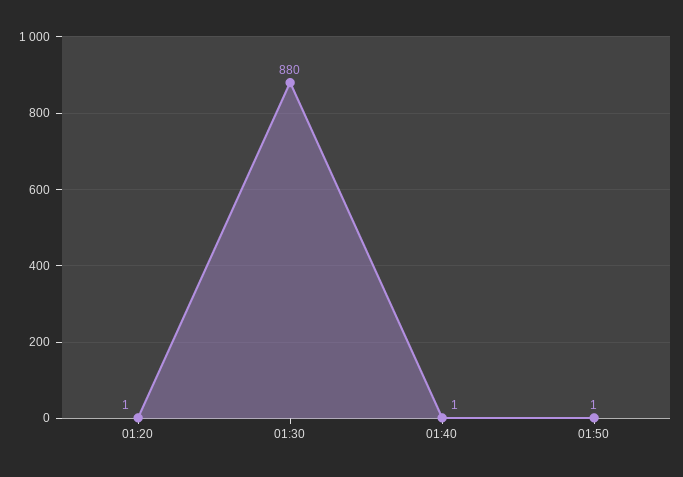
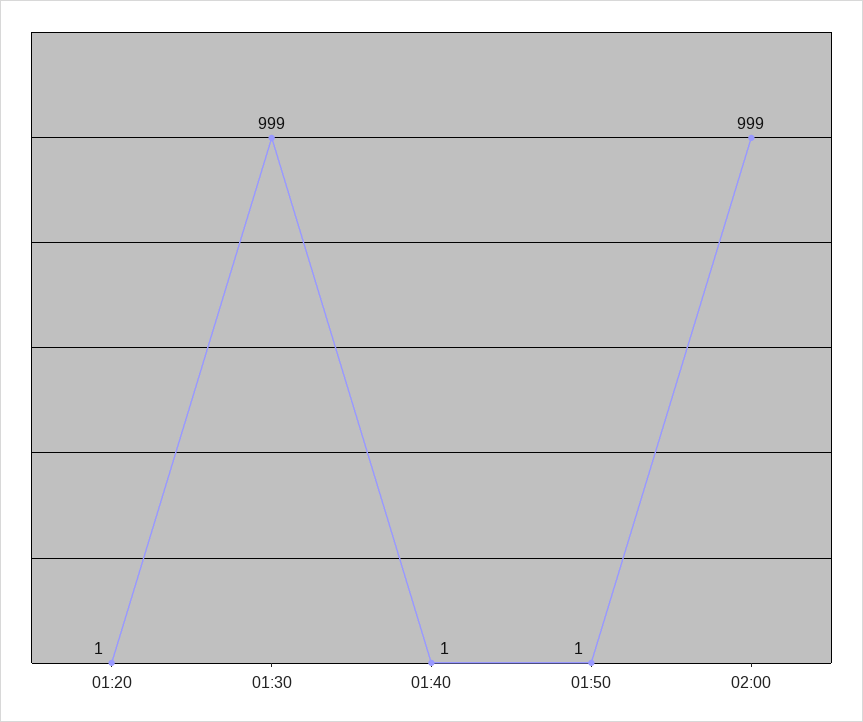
01:30: 880 -> 999
02:00: none -> 999

